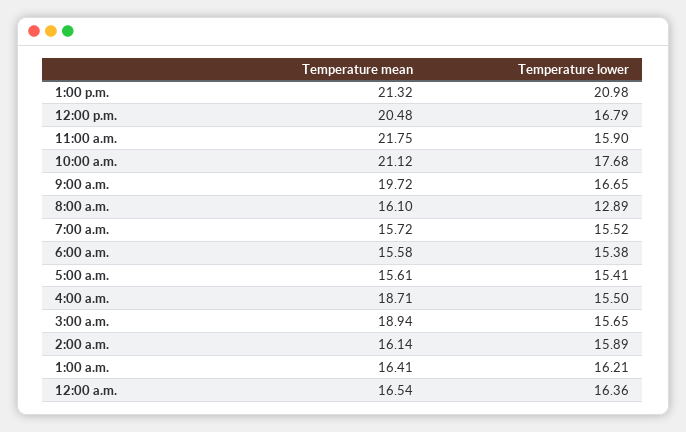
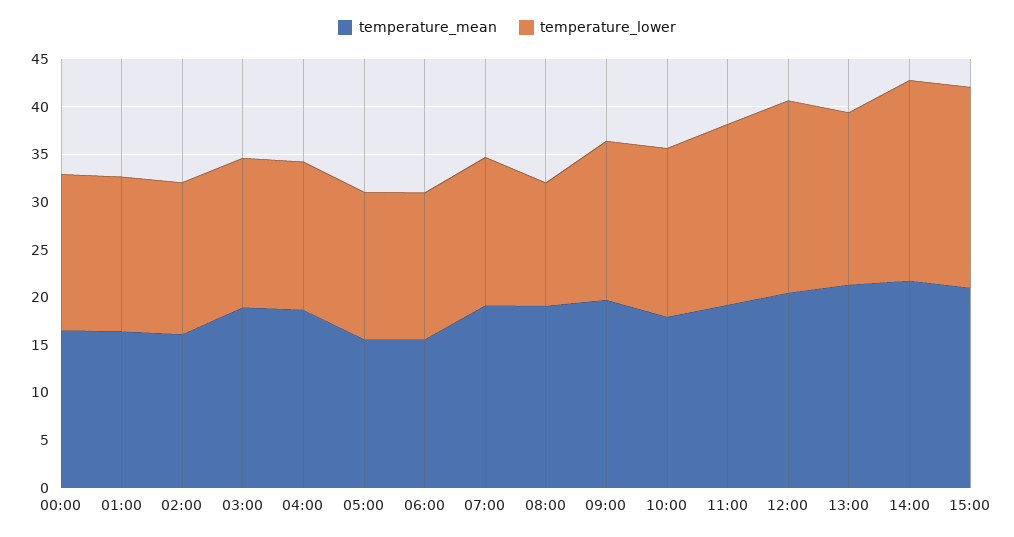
Temperature lower, 1:00 p.m.: 20.98 -> 18
Temperature lower, 12:00 p.m.: 16.79 -> 20
Temperature mean, 11:00 a.m.: 21.75 -> 19
Temperature lower, 11:00 a.m.: 15.9 -> 19
Temperature mean, 10:00 a.m.: 21.12 -> 18
Temperature mean, 8:00 a.m.: 16.1 -> 19
Temperature mean, 7:00 a.m.: 15.72 -> 19
Temperature mean, 14:00: none -> 22
Temperature lower, 14:00: none -> 21
Temperature mean, 15:00: none -> 21
Temperature lower, 15:00: none -> 21

